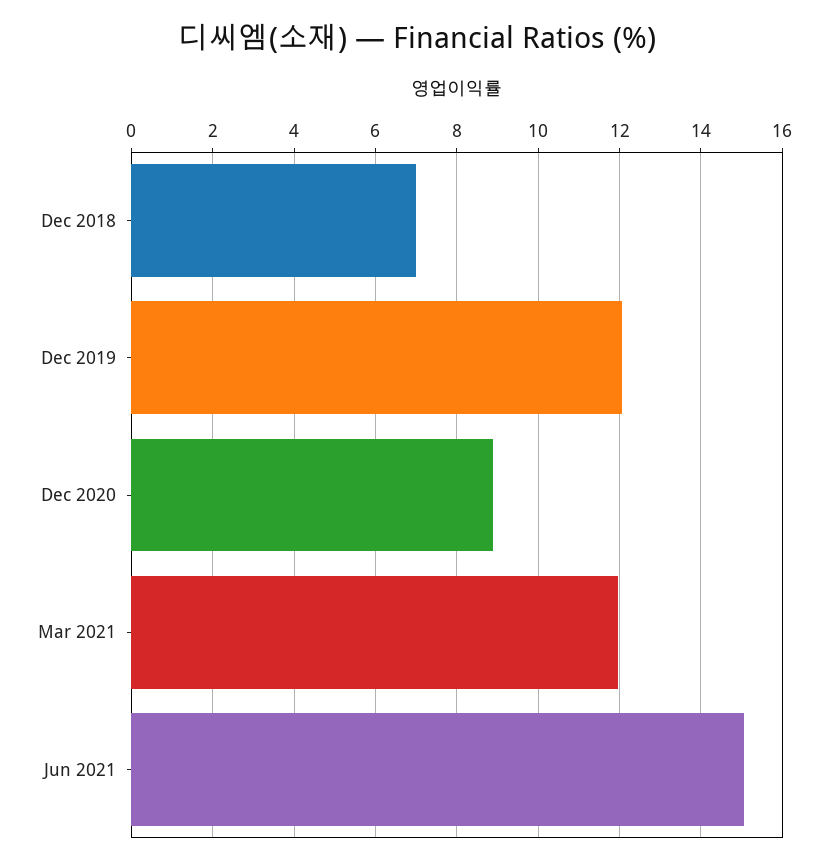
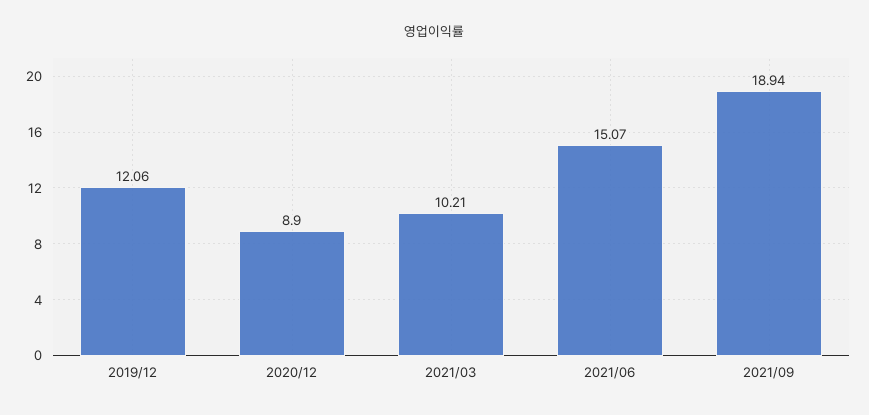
Dec 2018: 7 -> none
Mar 2021: 12 -> 10.21
2021/09: none -> 18.94

